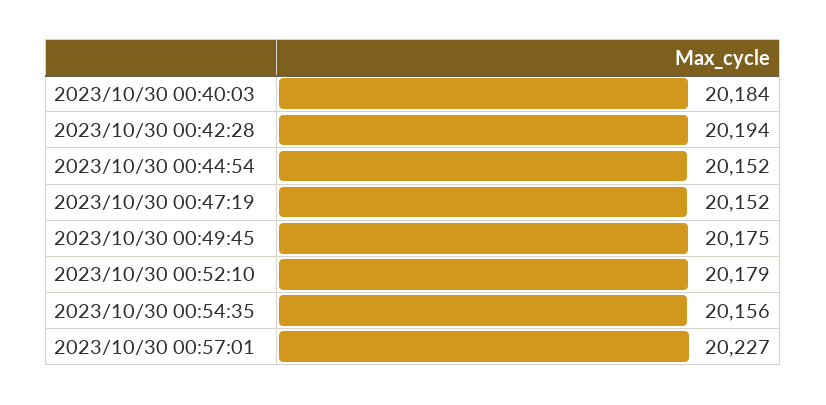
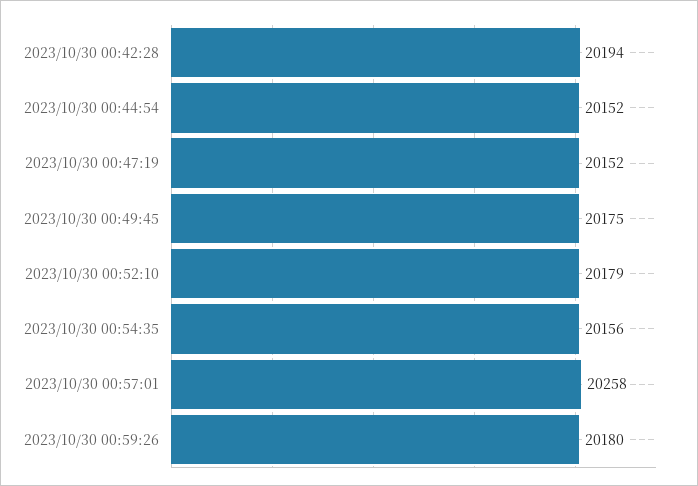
2023/10/30 00:40:03: 20184 -> none
2023/10/30 00:57:01: 20227 -> 20258
2023/10/30 00:59:26: none -> 20180

